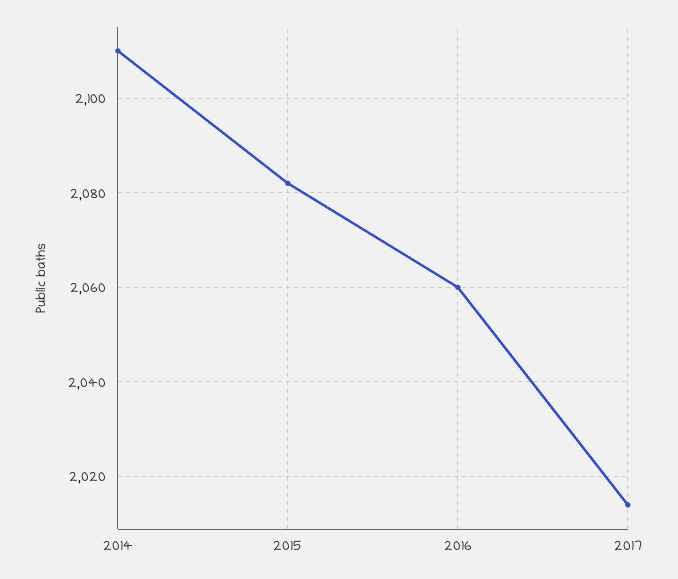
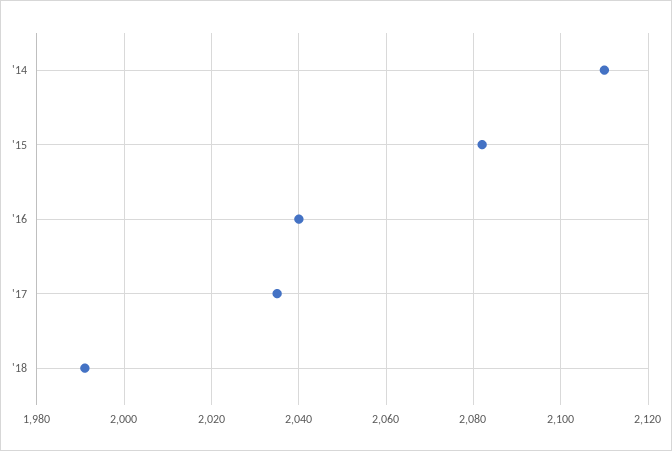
2016: 2060 -> 2040
2017: 2015 -> 2035
'18: none -> 1990

